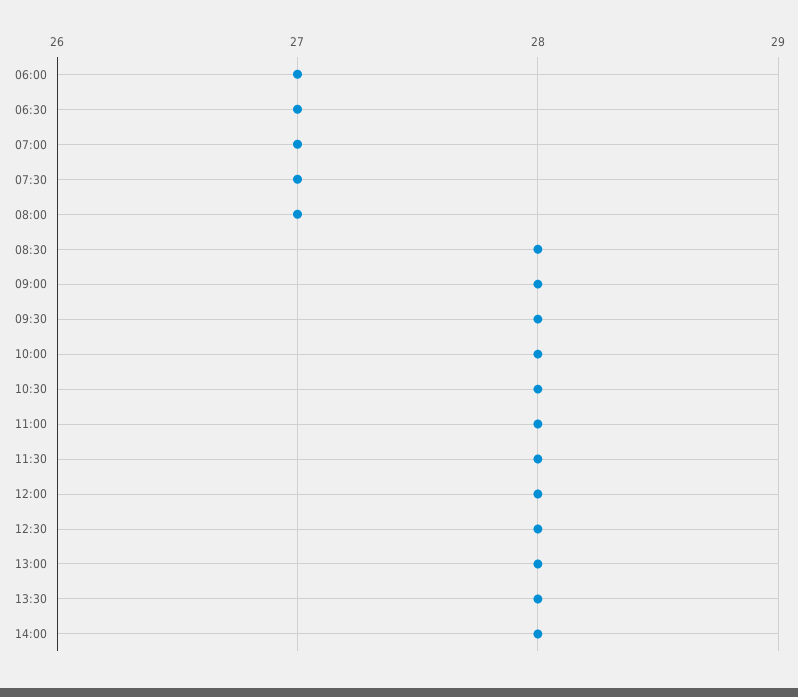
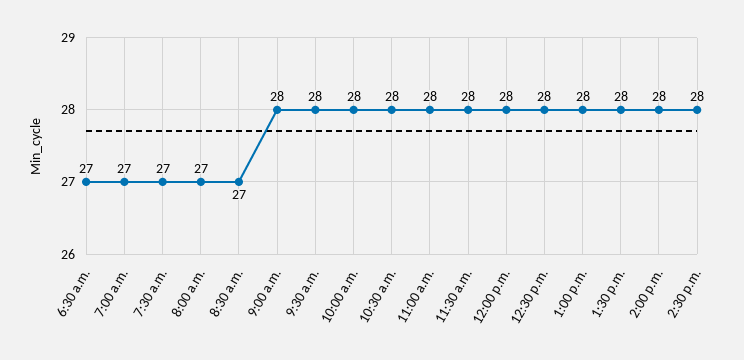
06:00: 27 -> none
08:30: 28 -> 27
2:30 p.m.: none -> 28

